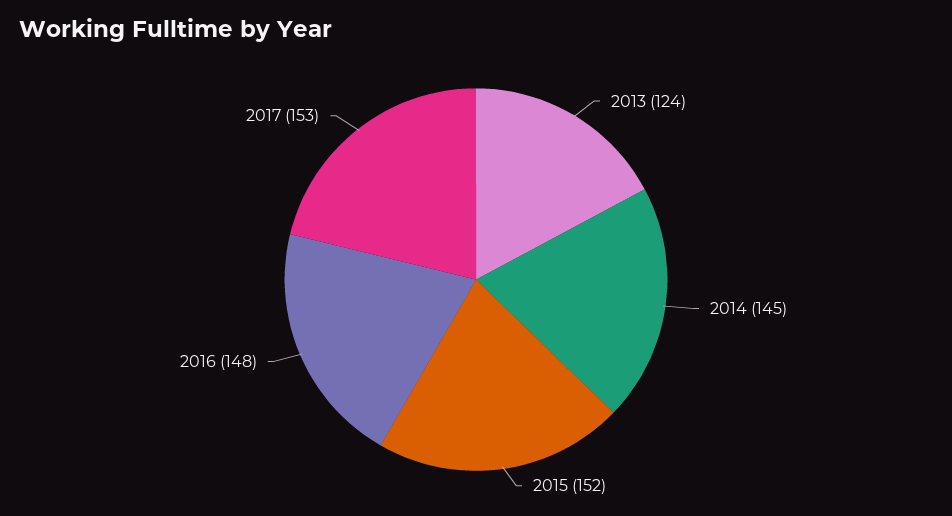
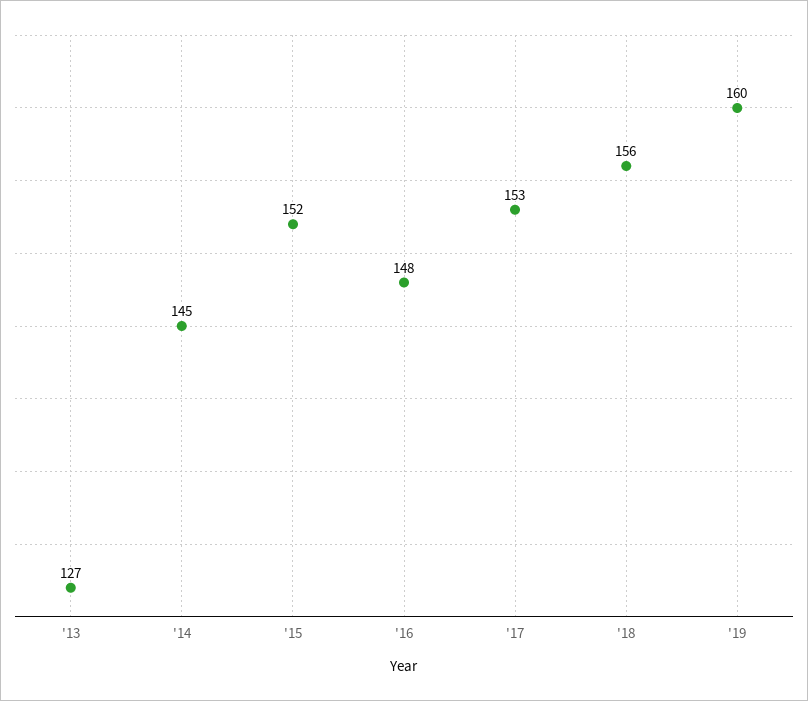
2013: 124 -> 127
'18: none -> 156
'19: none -> 160

